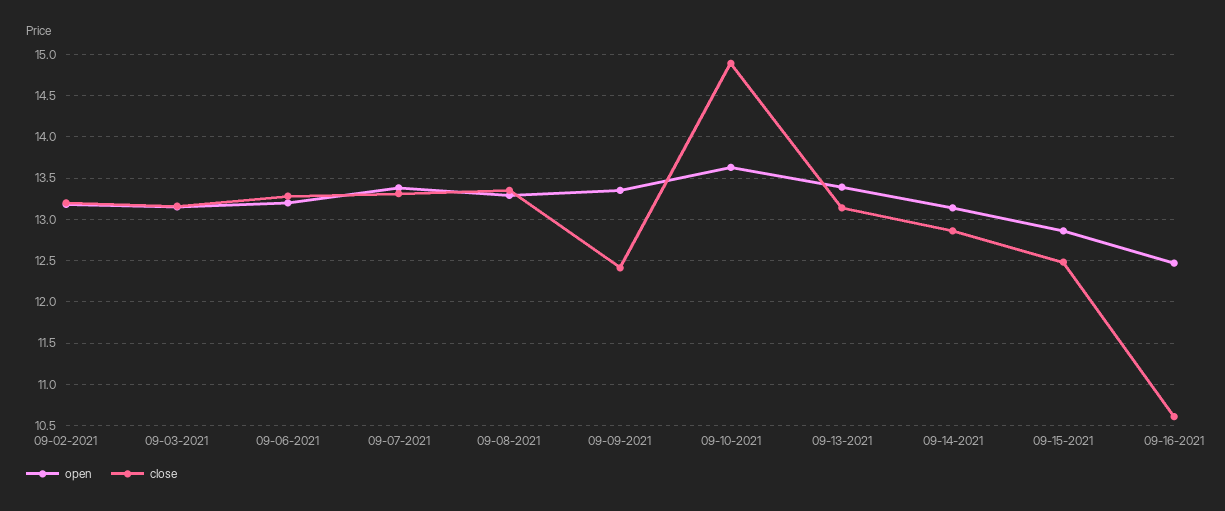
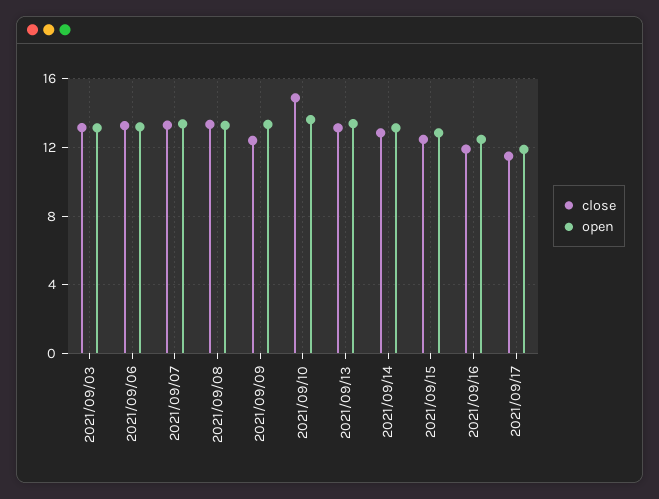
open, 09-02-2021: 13.2 -> none
close, 09-02-2021: 13.2 -> none
close, 09-16-2021: 10.6 -> 12
close, 2021/09/17: none -> 11.5
open, 2021/09/17: none -> 12

